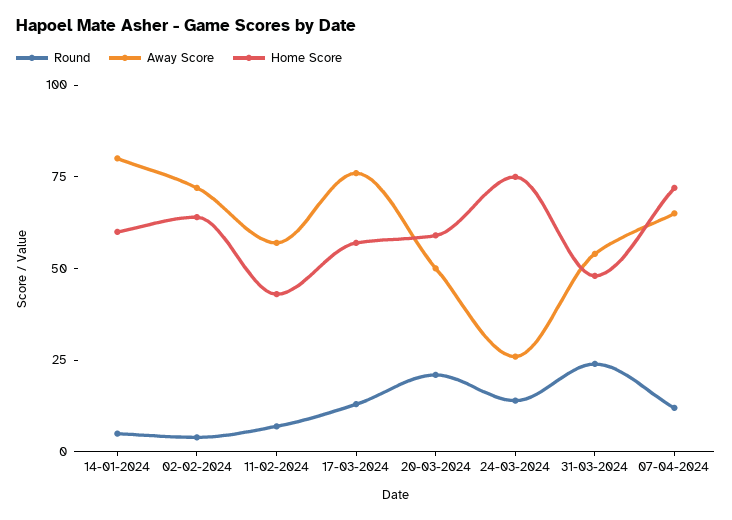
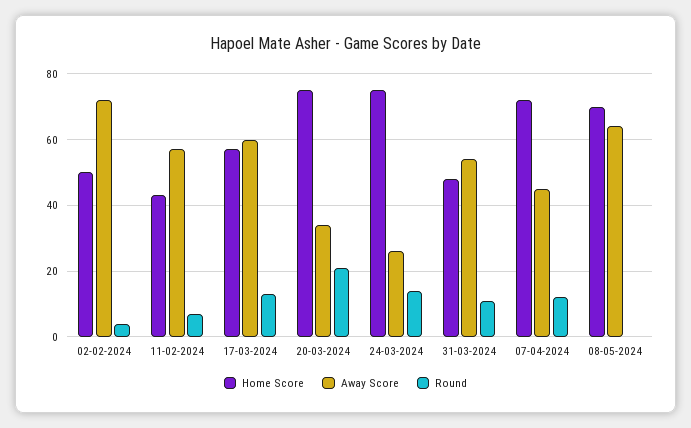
Round, 14-01-2024: 5 -> none
Away Score, 14-01-2024: 80 -> none
Home Score, 14-01-2024: 60 -> none
Home Score, 02-02-2024: 65 -> 50
Away Score, 17-03-2024: 75 -> 60
Away Score, 20-03-2024: 50 -> 35
Home Score, 20-03-2024: 60 -> 75
Round, 31-03-2024: 25 -> 10
Away Score, 07-04-2024: 65 -> 45
Home Score, 08-05-2024: none -> 70
Away Score, 08-05-2024: none -> 65
Round, 08-05-2024: none -> 0

